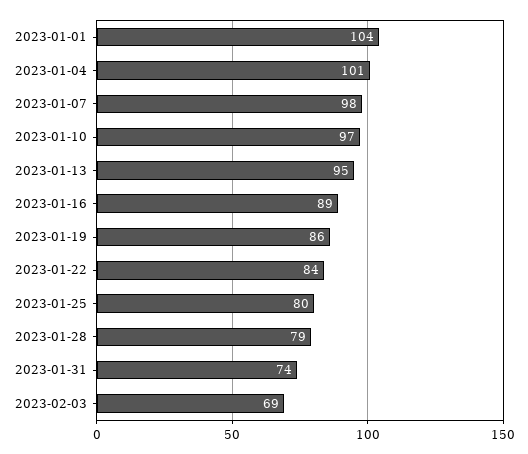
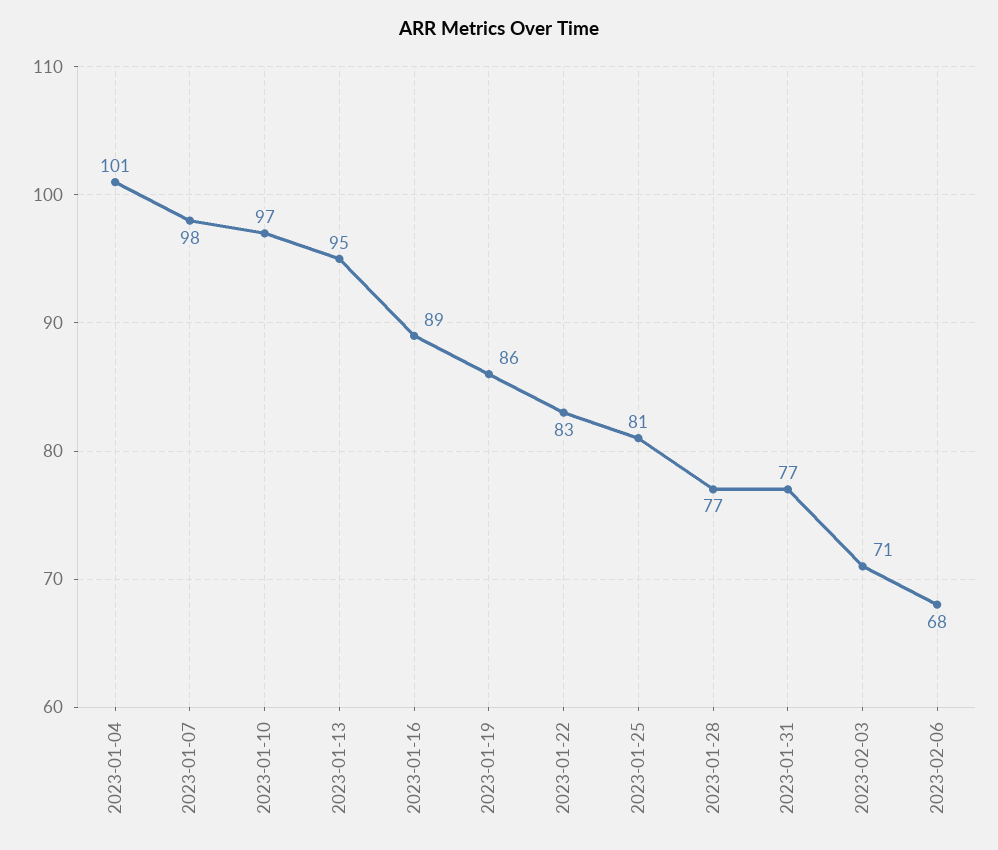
2023-01-01: 104 -> none
2023-01-22: 84 -> 83
2023-01-25: 80 -> 81
2023-01-28: 79 -> 77
2023-01-31: 74 -> 77
2023-02-03: 69 -> 71
2023-02-06: none -> 68

